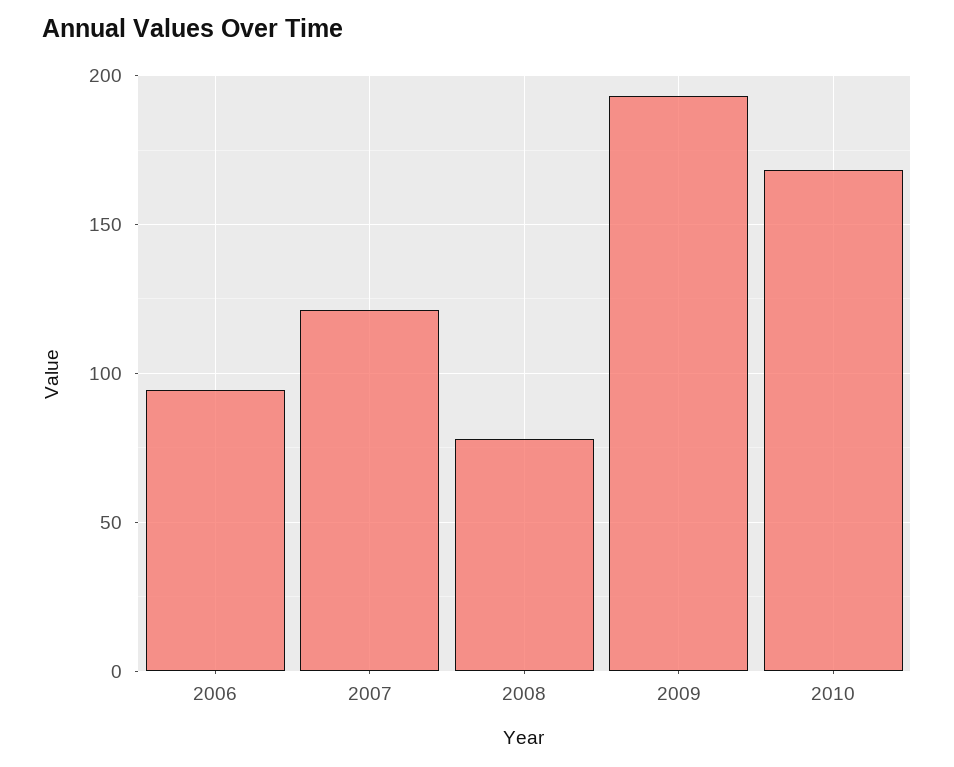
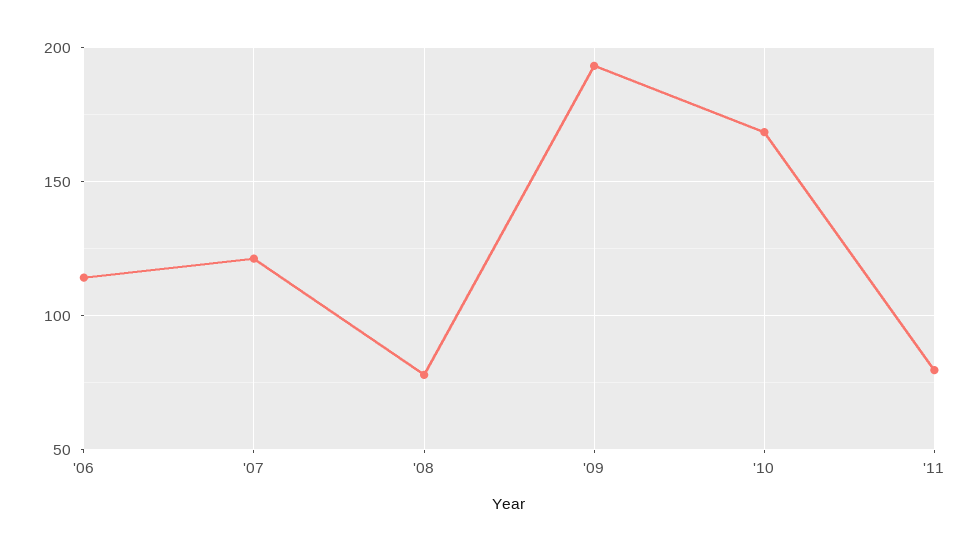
2006: 95 -> 115
'11: none -> 80

